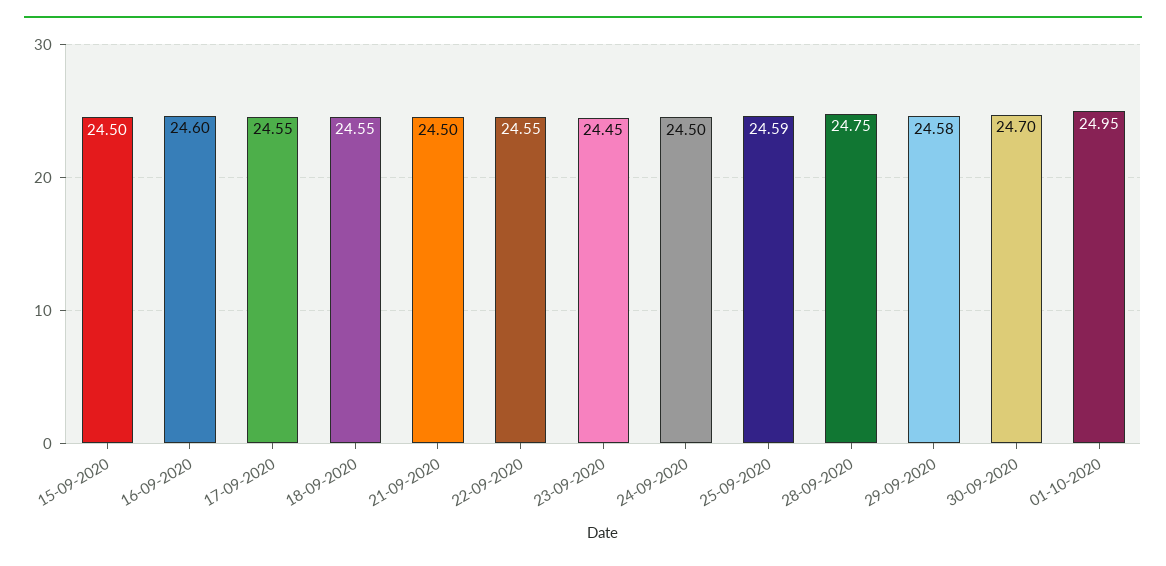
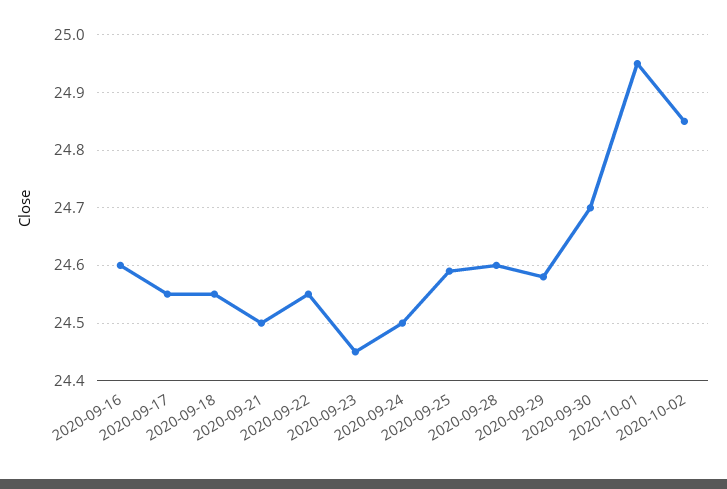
15-09-2020: 24.5 -> none
28-09-2020: 24.75 -> 24.6
2020-10-02: none -> 24.85

